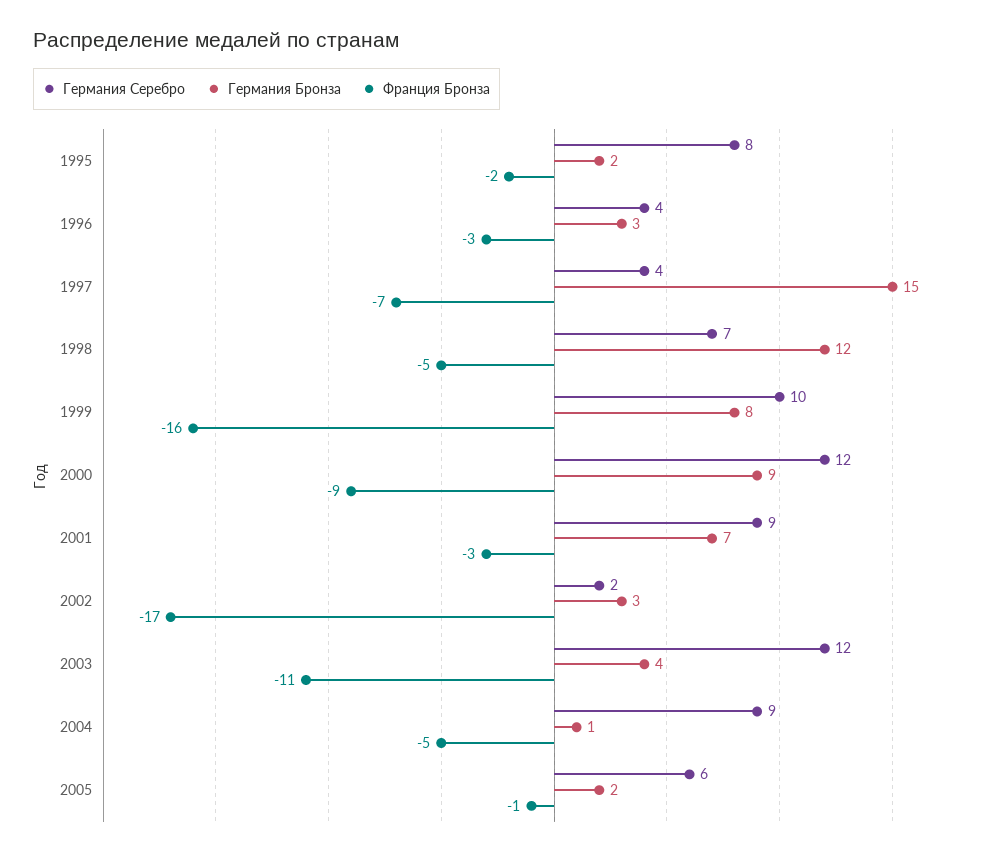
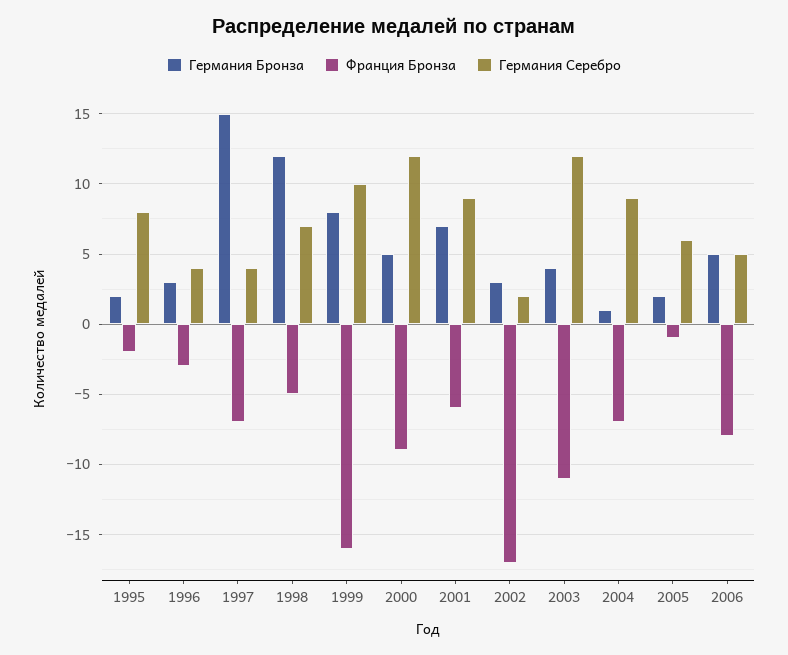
Германия Бронза, 2000: 9 -> 5
Франция Бронза, 2001: -3 -> -6
Франция Бронза, 2004: -5 -> -7
Германия Бронза, 2006: none -> 5
Франция Бронза, 2006: none -> -8
Германия Серебро, 2006: none -> 5

